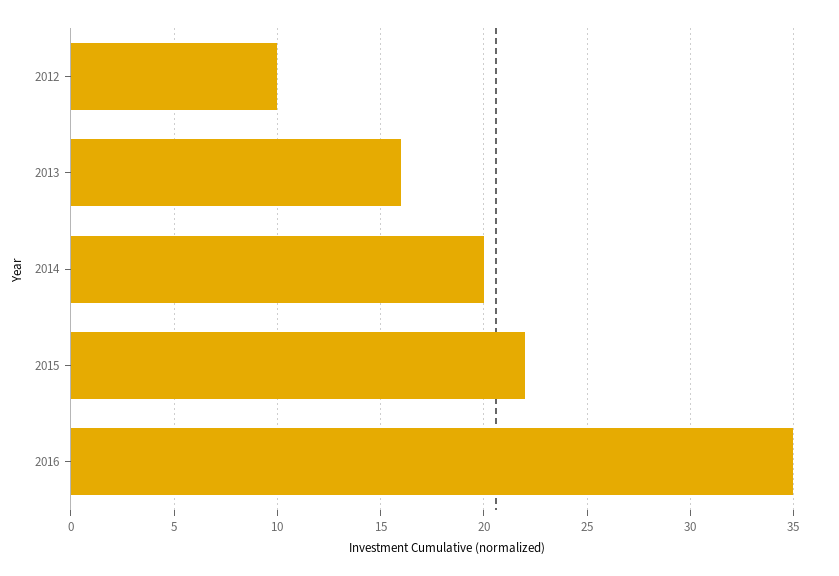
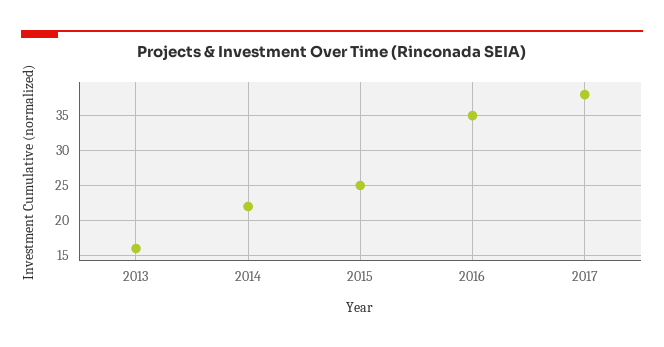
2012: 10 -> none
2014: 20 -> 22
2015: 22 -> 25
2017: none -> 38

